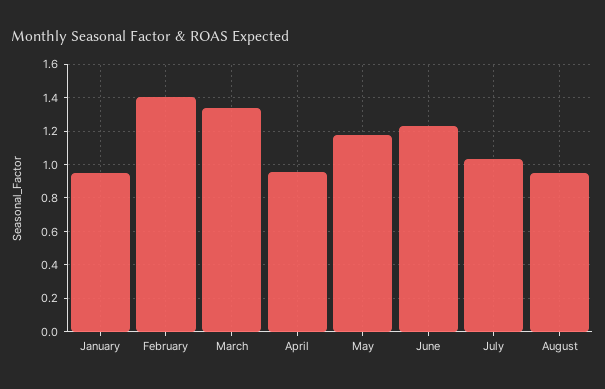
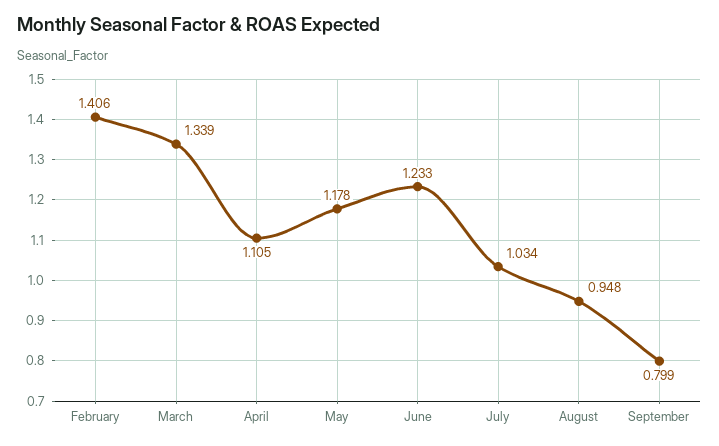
January: 0.95 -> none
April: 0.95 -> 1.105
September: none -> 0.799

